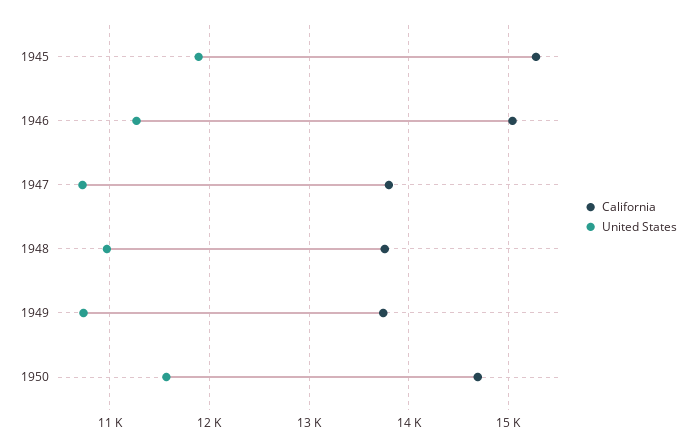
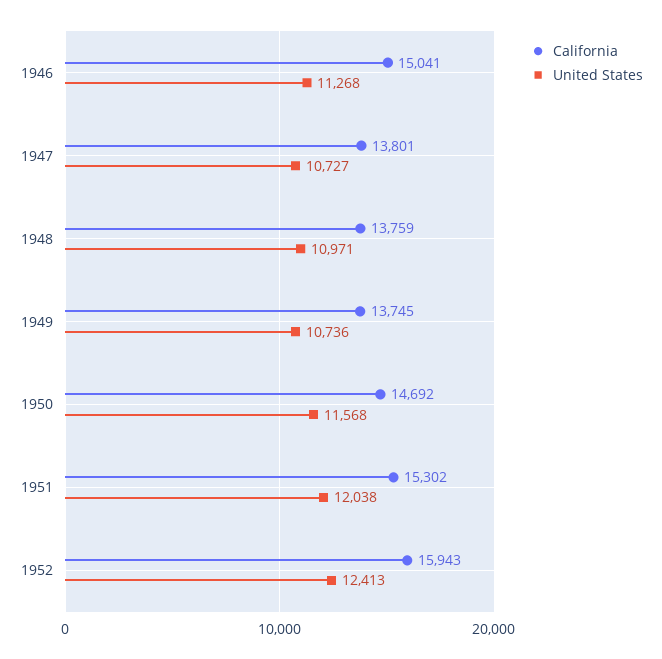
California, 1945: 15300 -> none
United States, 1945: 11900 -> none
California, 1951: none -> 15302
United States, 1951: none -> 12038
California, 1952: none -> 15943
United States, 1952: none -> 12413

